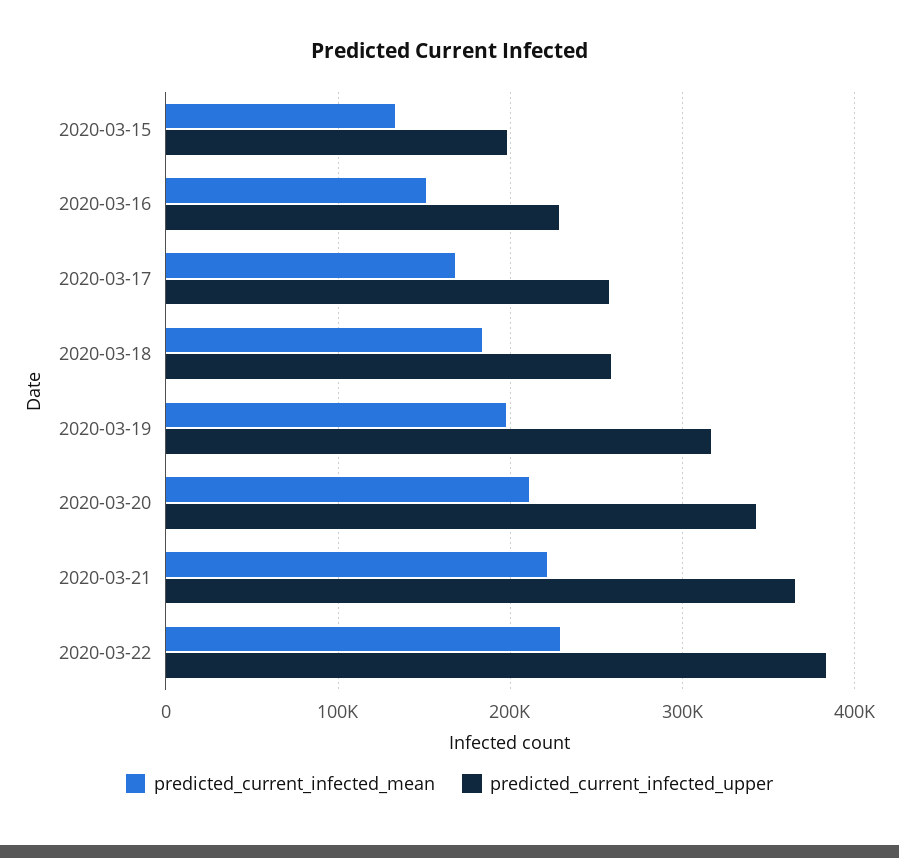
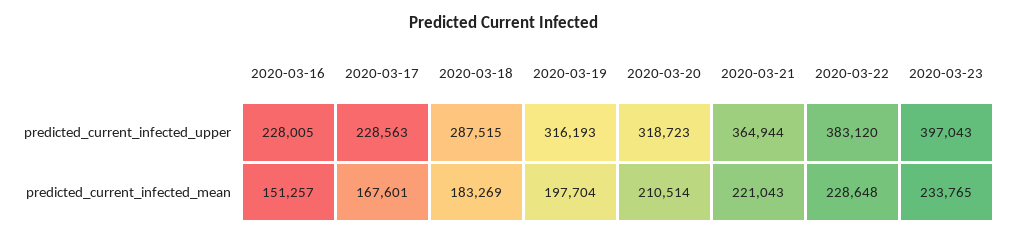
predicted_current_infected_mean, 2020-03-15: 130000 -> none
predicted_current_infected_upper, 2020-03-15: 200000 -> none
predicted_current_infected_upper, 2020-03-17: 260000 -> 228563
predicted_current_infected_upper, 2020-03-18: 260000 -> 287515
predicted_current_infected_upper, 2020-03-20: 340000 -> 318723
predicted_current_infected_upper, 2020-03-23: none -> 397043
predicted_current_infected_mean, 2020-03-23: none -> 233765

